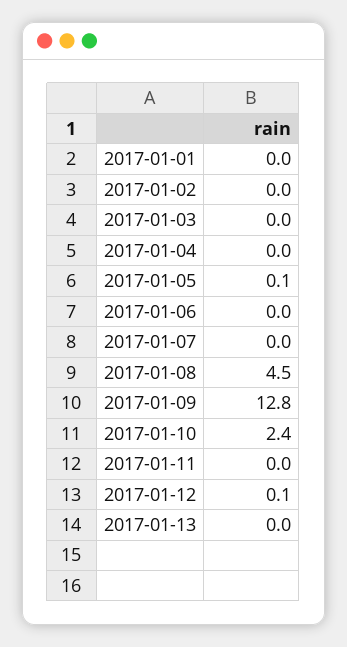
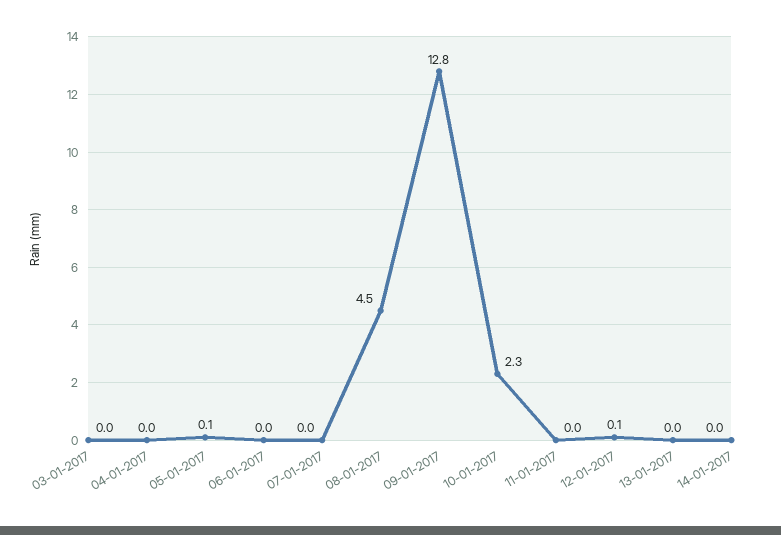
2017-01-01: 0 -> none
2017-01-02: 0 -> none
2017-01-10: 2.4 -> 2.3
14-01-2017: none -> 0

